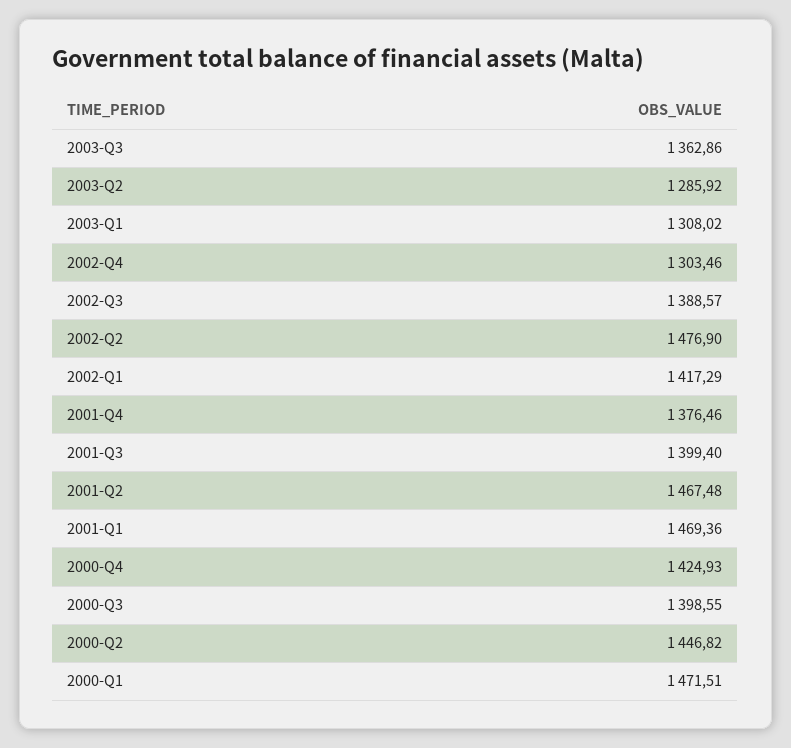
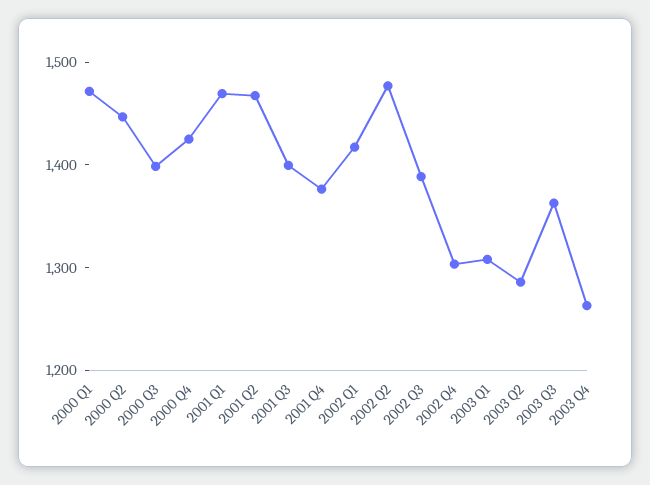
2003 Q4: none -> 1260

